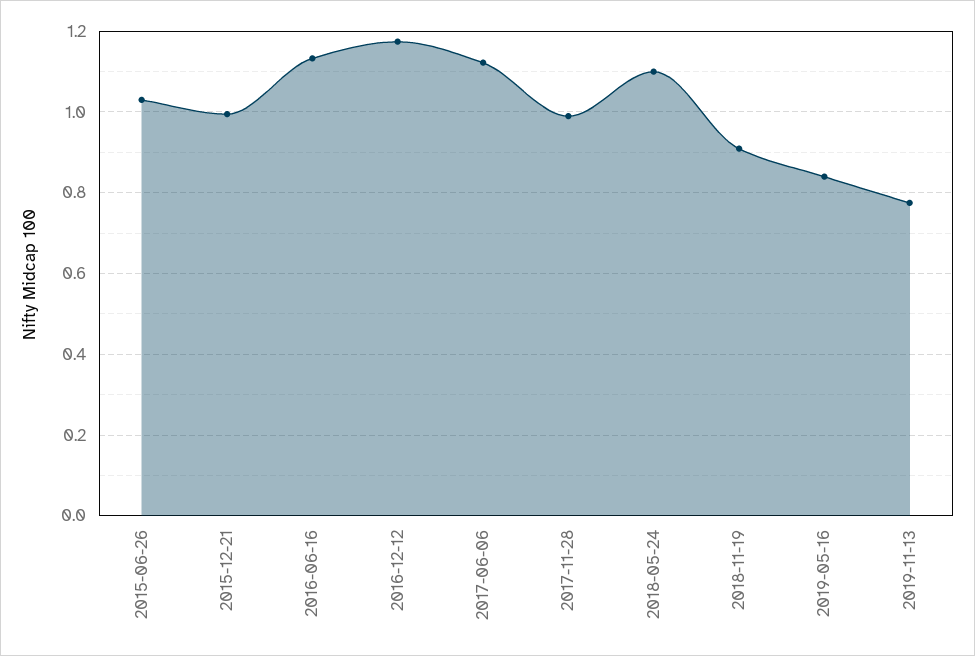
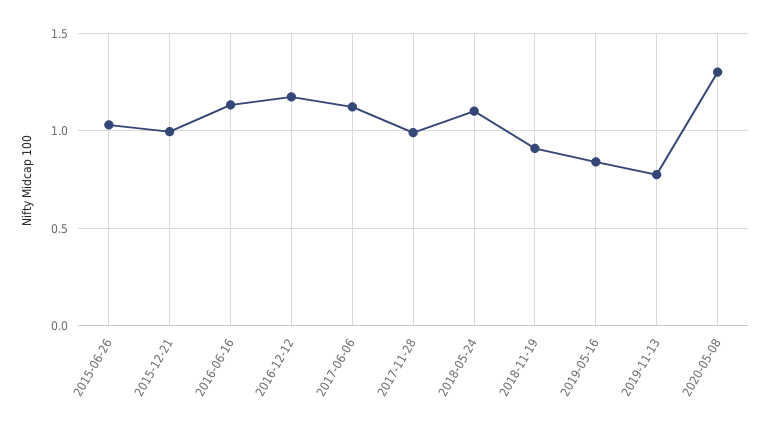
2020-05-08: none -> 1.3

